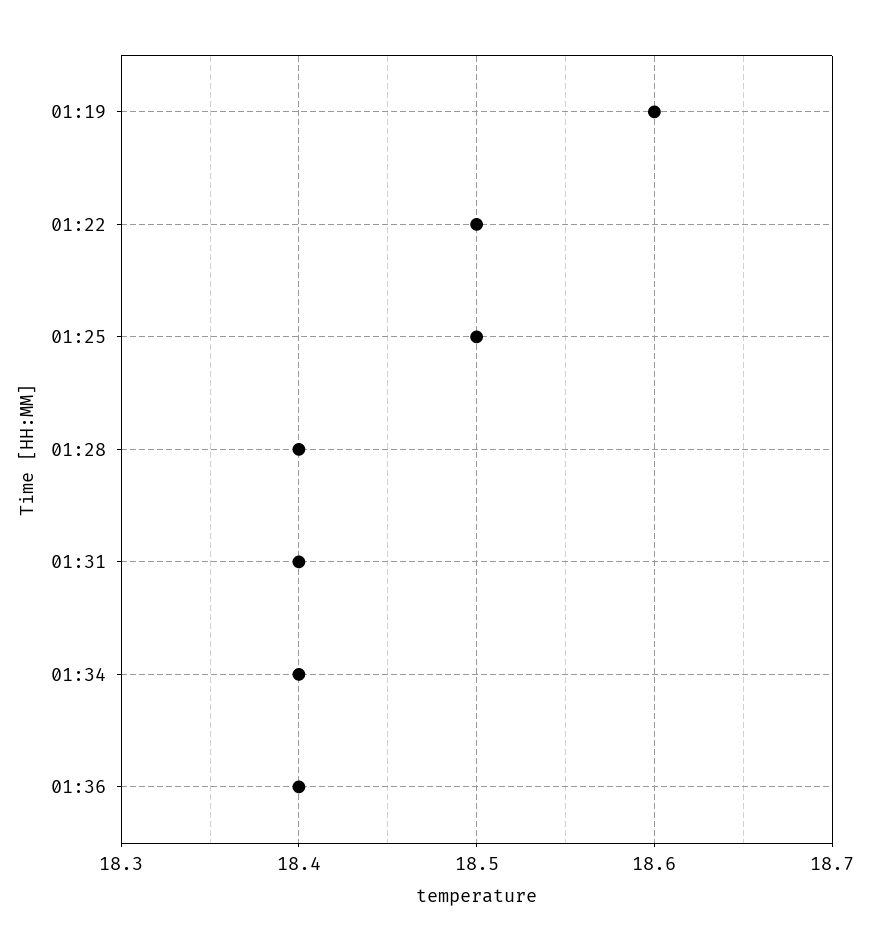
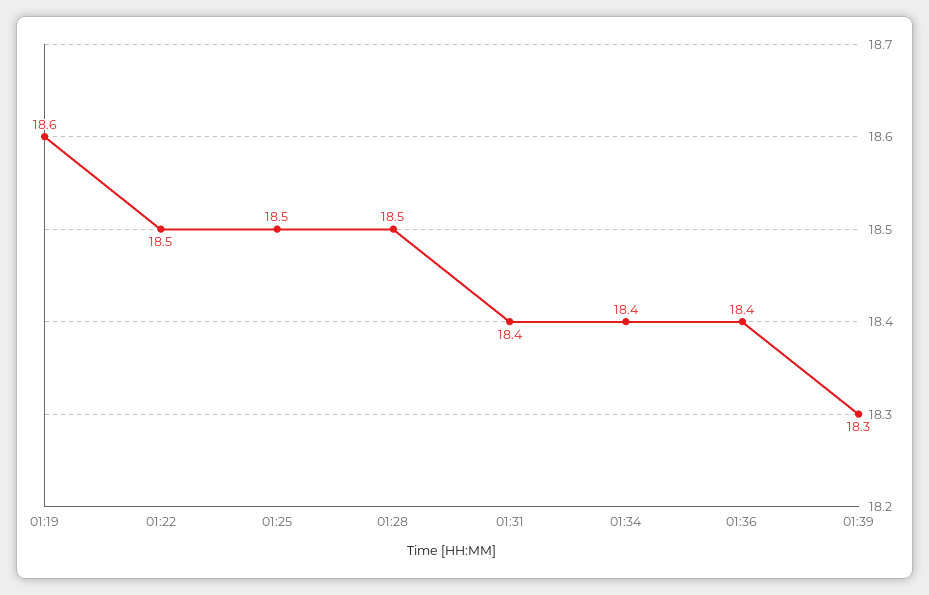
01:28: 18.4 -> 18.5
01:39: none -> 18.3

